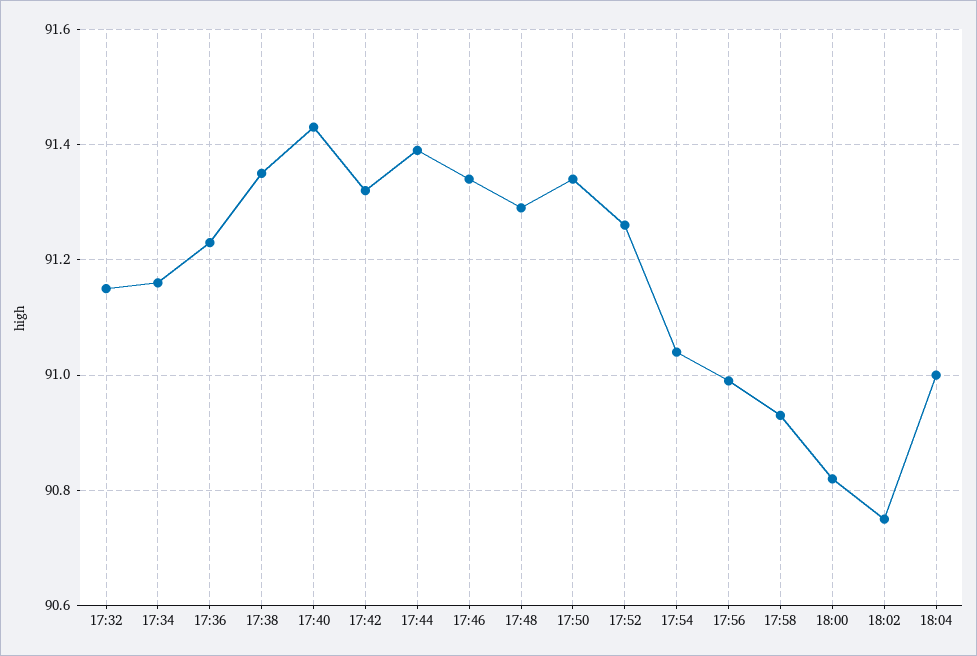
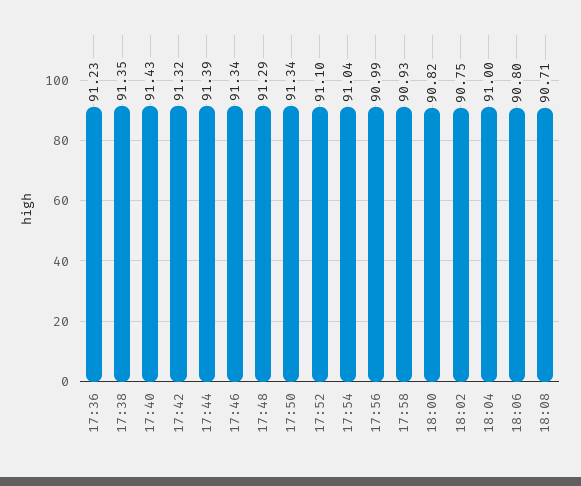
17:32: 91.15 -> none
17:34: 91.15 -> none
17:52: 91.25 -> 91.1
18:06: none -> 90.8
18:08: none -> 90.71

